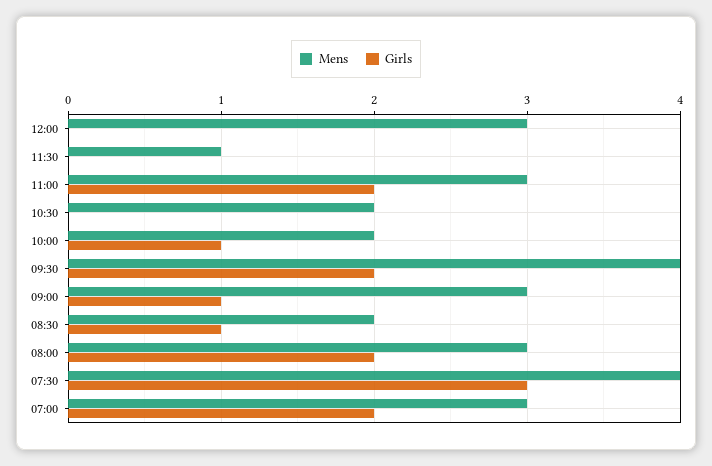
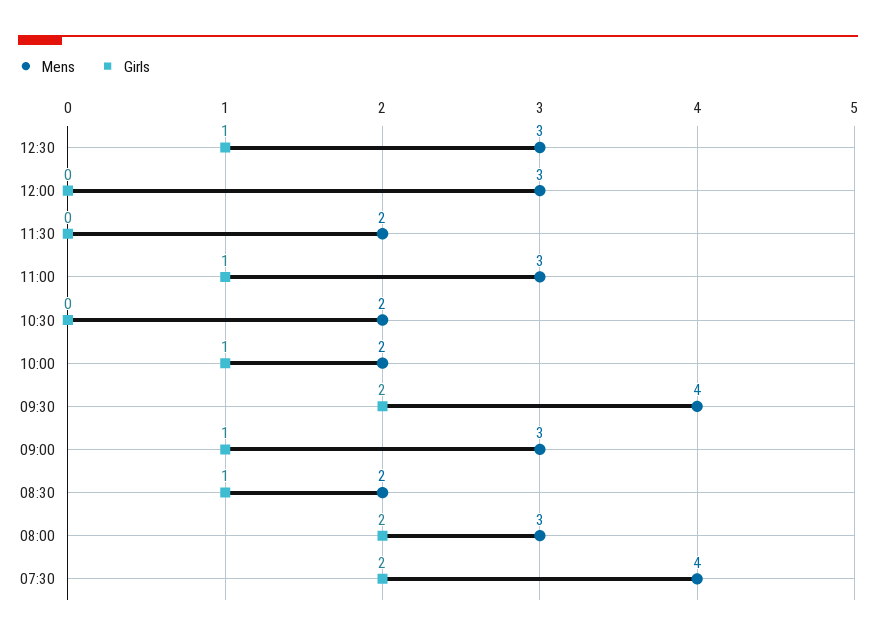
Mens, 11:30: 1 -> 2
Girls, 11:00: 2 -> 1
Girls, 07:30: 3 -> 2
Mens, 07:00: 3 -> none
Girls, 07:00: 2 -> none
Mens, 12:30: none -> 3
Girls, 12:30: none -> 1

